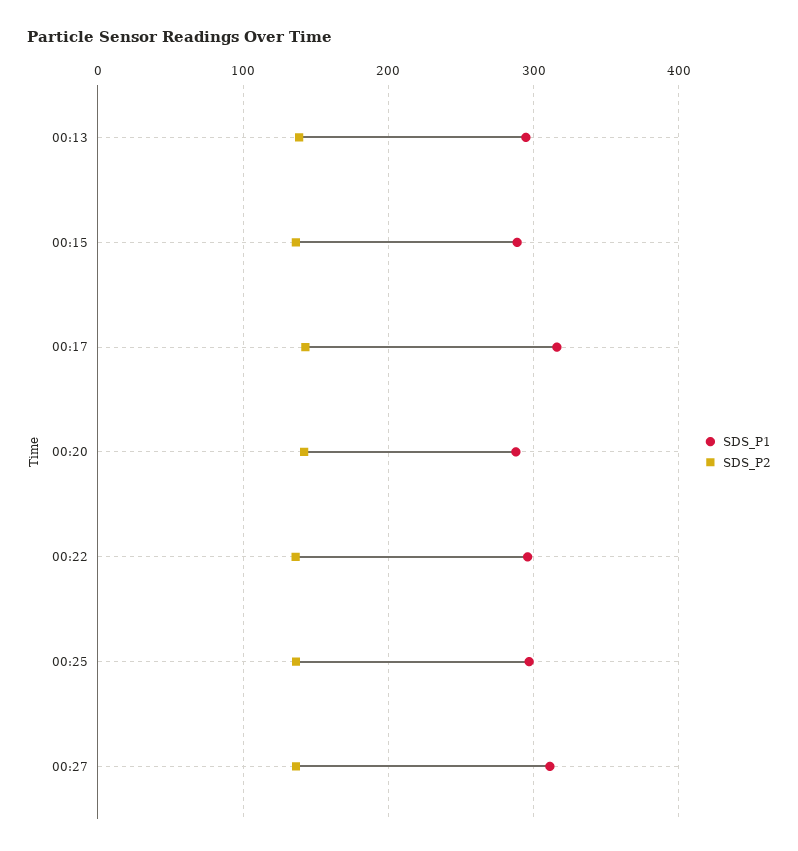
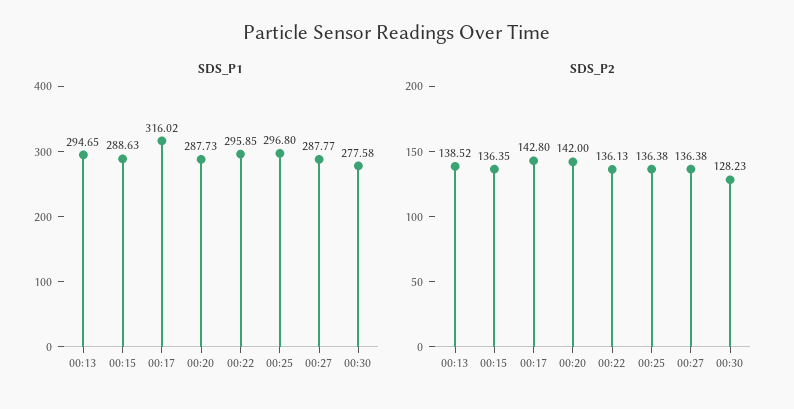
SDS_P1, 00:27: 310 -> 287.77
SDS_P1, 00:30: none -> 277.58
SDS_P2, 00:30: none -> 128.23

